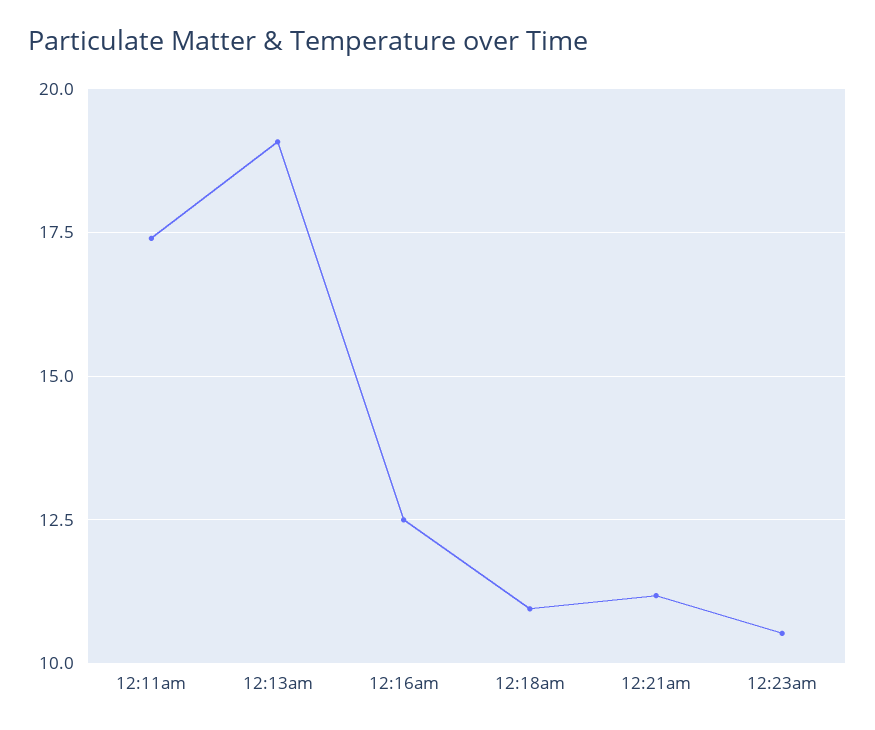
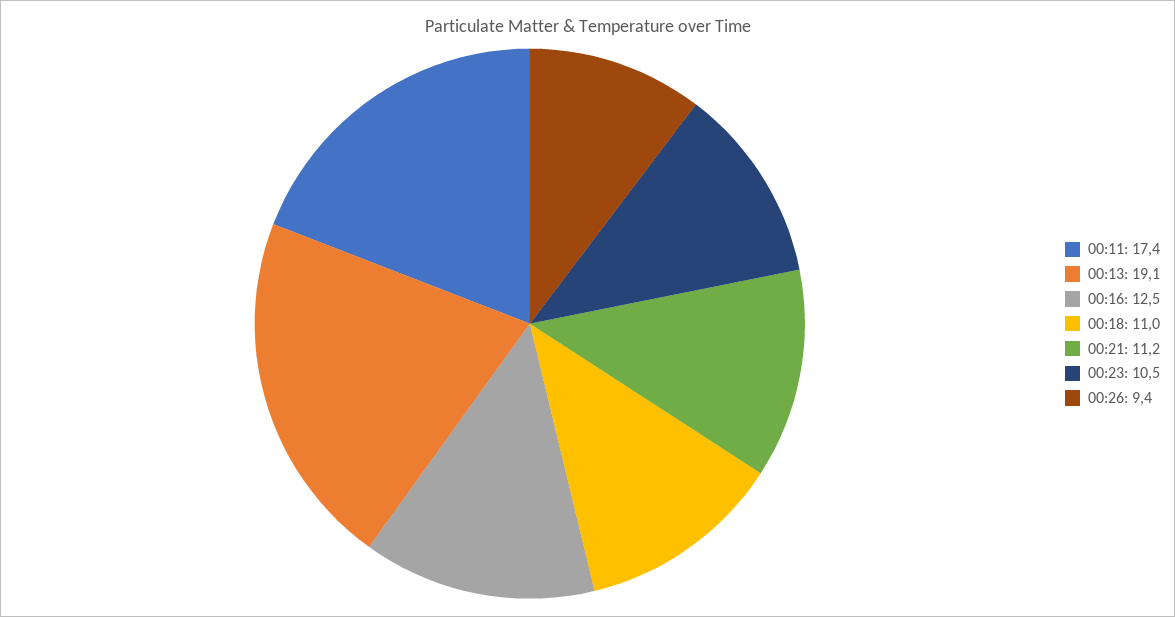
00:26: none -> 9.4

